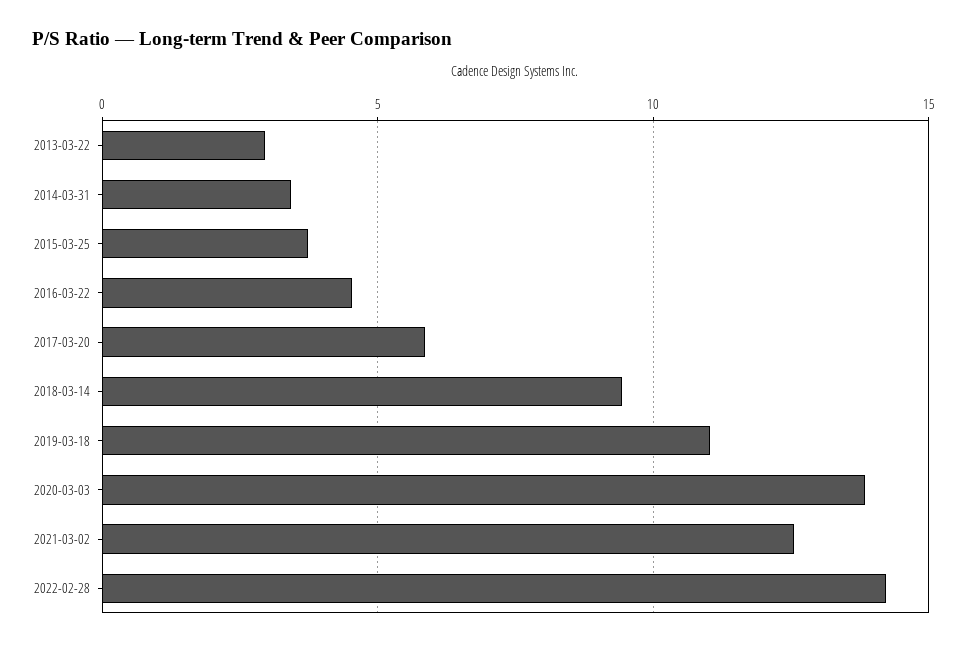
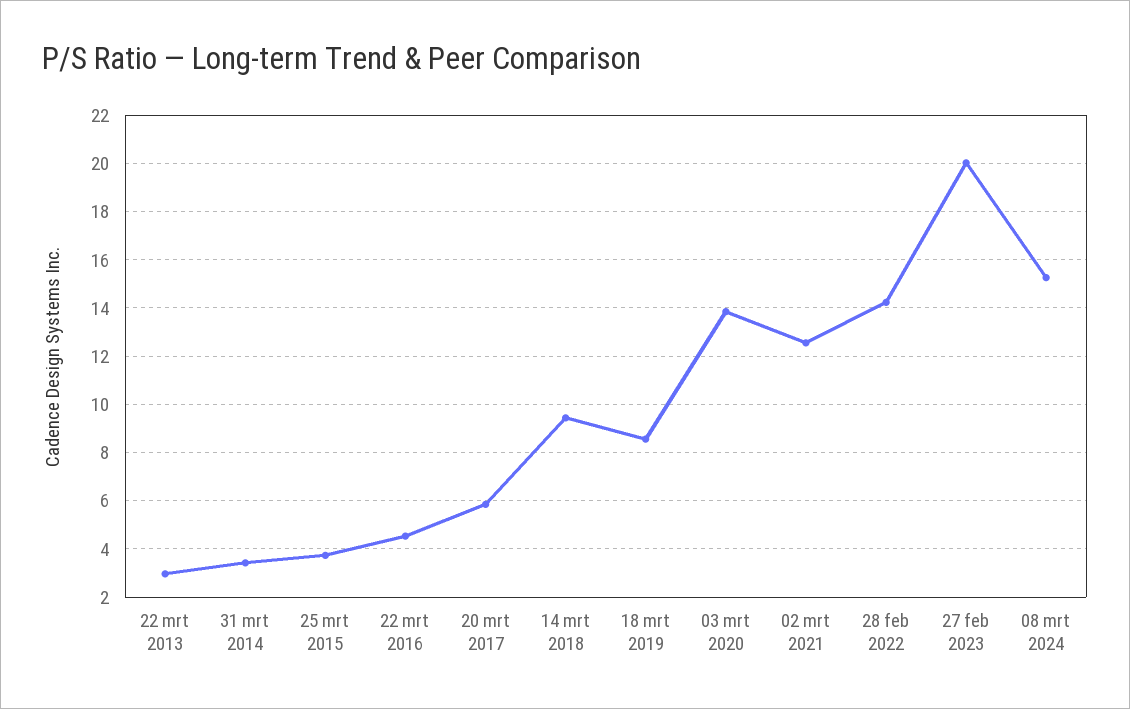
2019-03-18: 11 -> 8.5
27 feb 2023: none -> 20
08 mrt 2024: none -> 15.25

